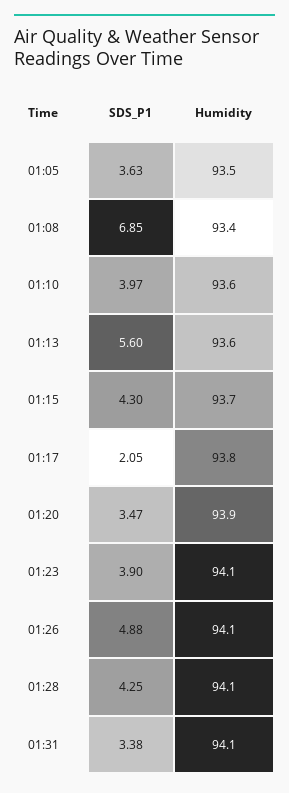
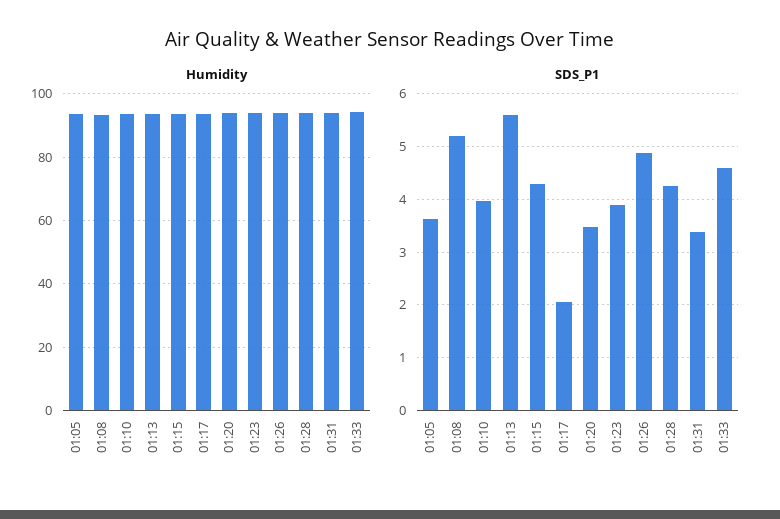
SDS_P1, 01:08: 6.85 -> 5.2
Humidity, 01:33: none -> 94
SDS_P1, 01:33: none -> 4.6

